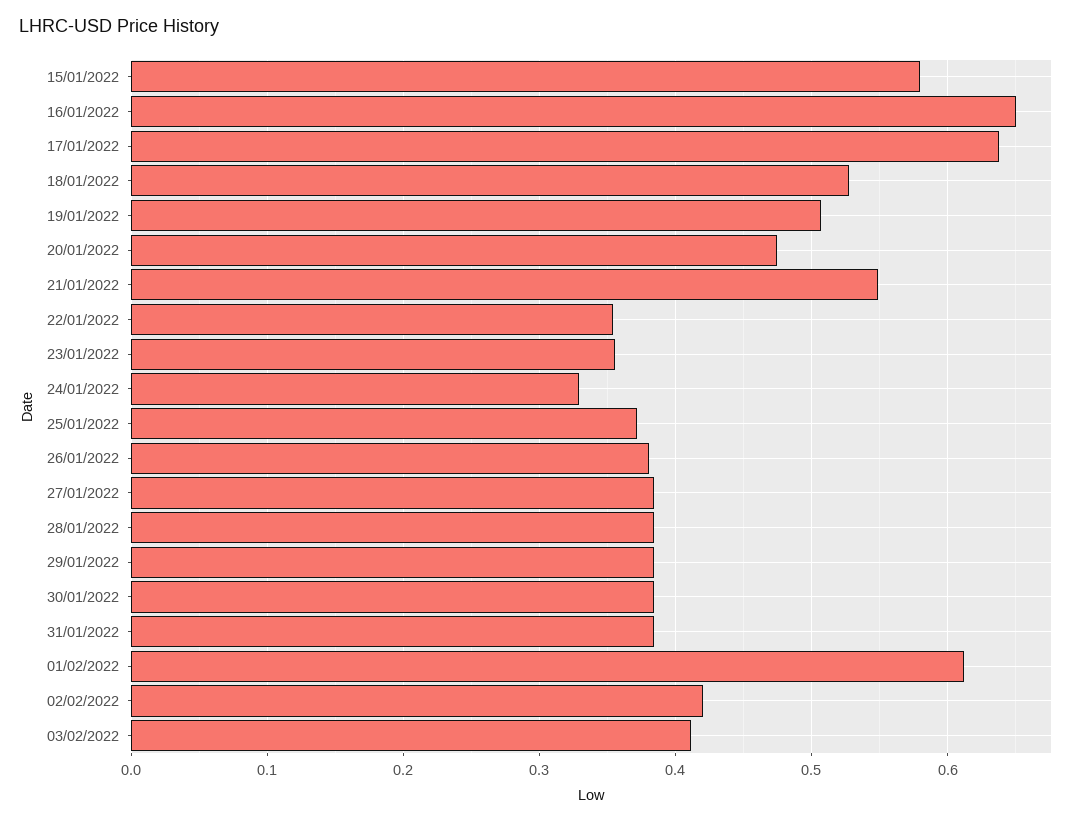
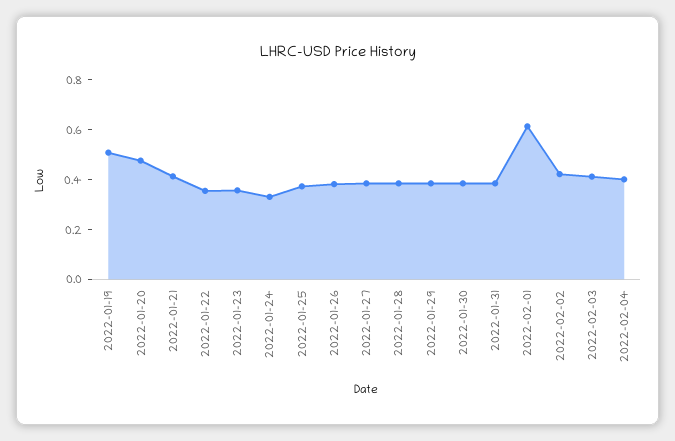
15/01/2022: 0.58 -> none
16/01/2022: 0.65 -> none
17/01/2022: 0.64 -> none
18/01/2022: 0.53 -> none
21/01/2022: 0.55 -> 0.4
2022-02-04: none -> 0.4

